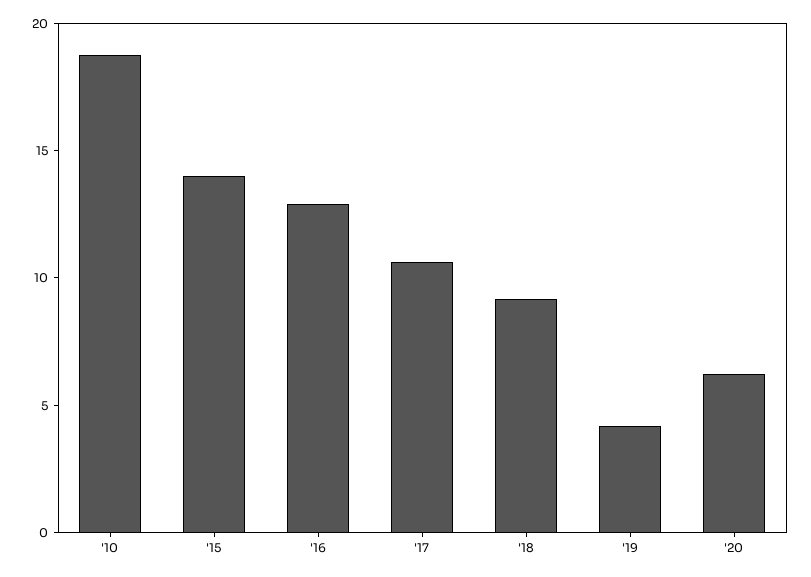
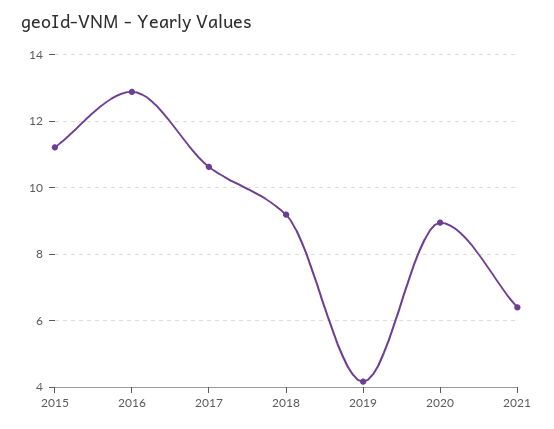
'10: 19 -> none
'15: 14 -> 11.2
'20: 6 -> 9
2021: none -> 6.4

